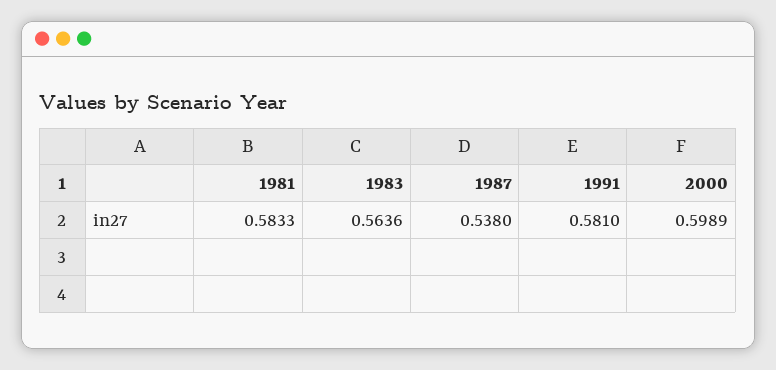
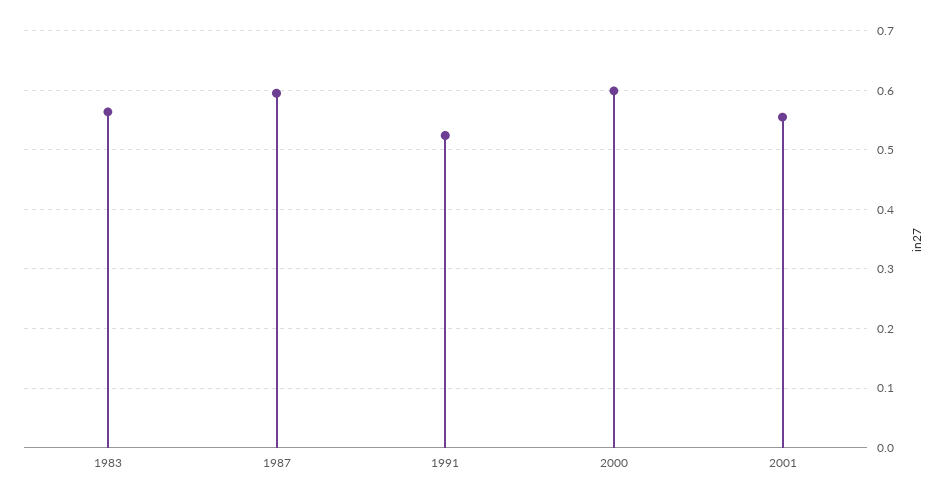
1981: 0.5833 -> none
1987: 0.538 -> 0.6
1991: 0.581 -> 0.52
2001: none -> 0.56

